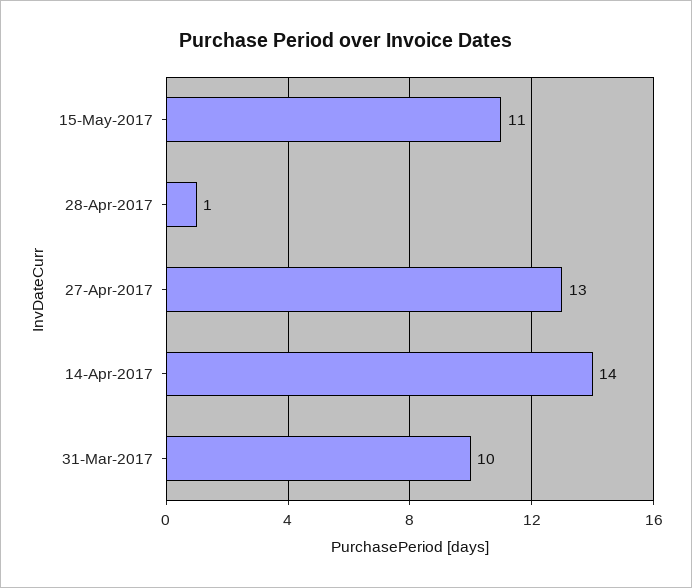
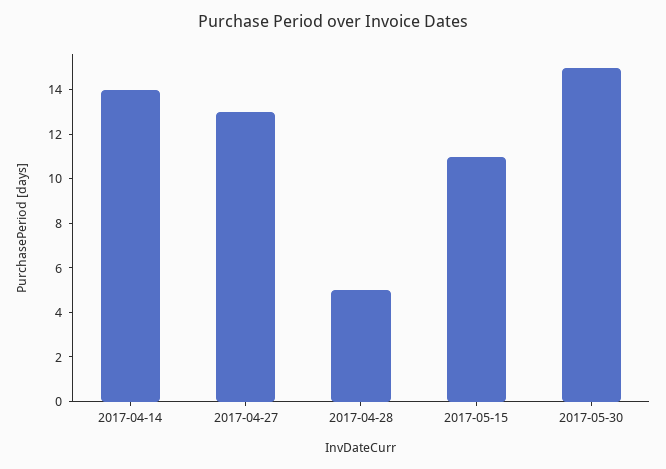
28-Apr-2017: 1 -> 5
31-Mar-2017: 10 -> none
2017-05-30: none -> 15

